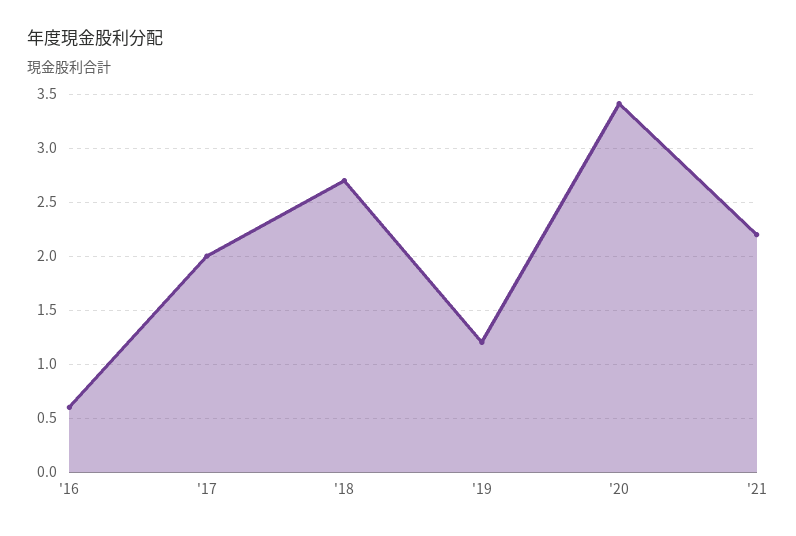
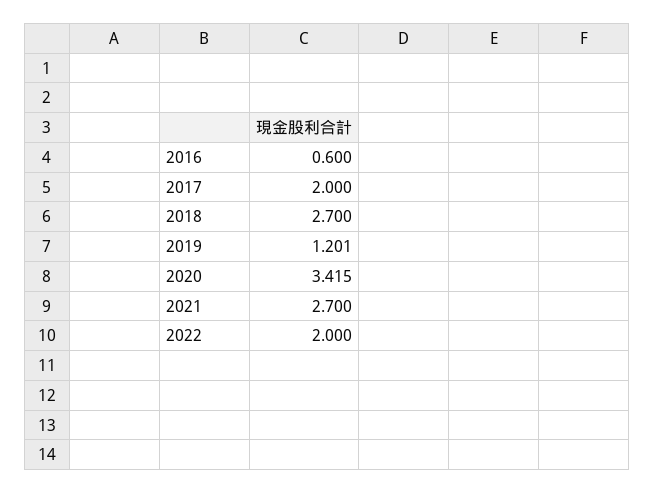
'21: 2.2 -> 2.7
2022: none -> 2

